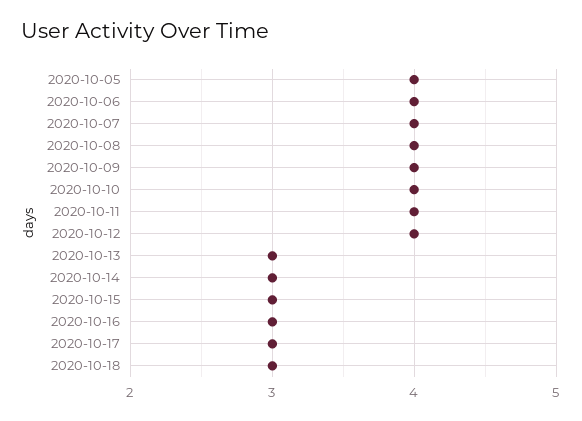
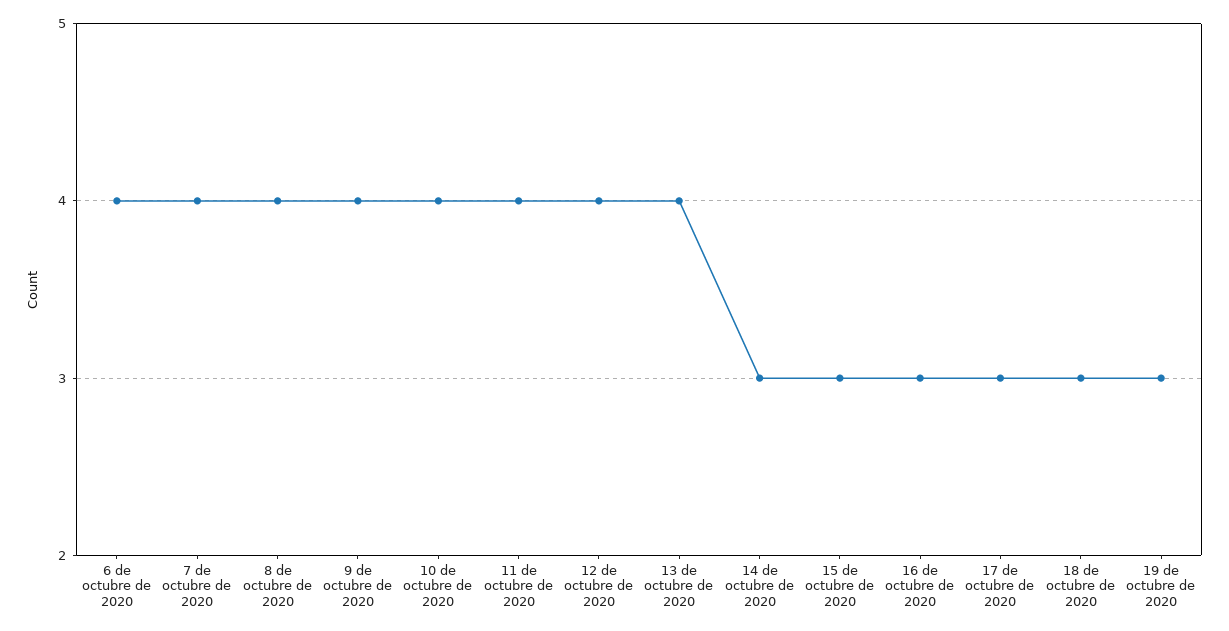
2020-10-05: 4 -> none
2020-10-13: 3 -> 4
19 de octubre de 2020: none -> 3

